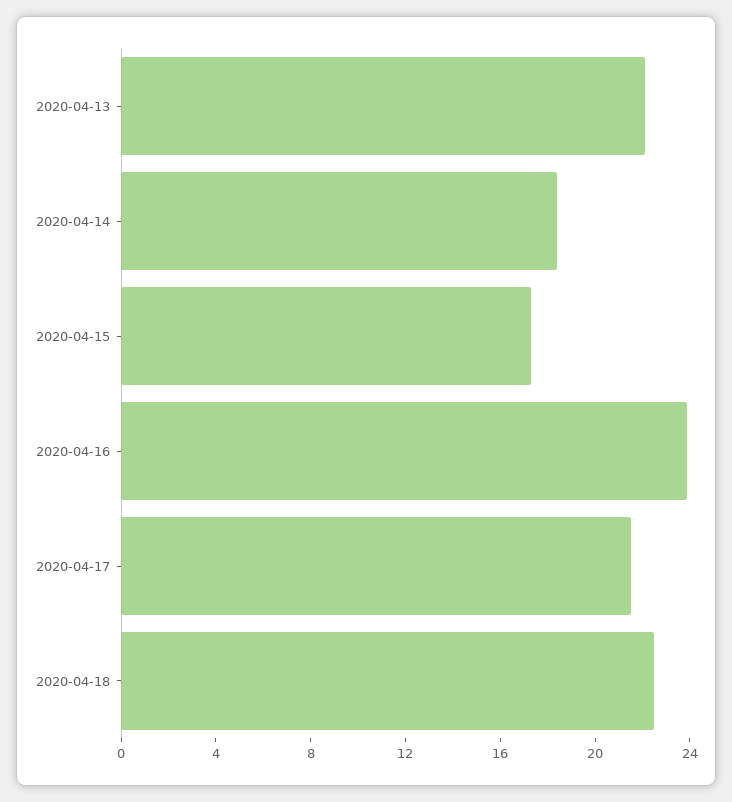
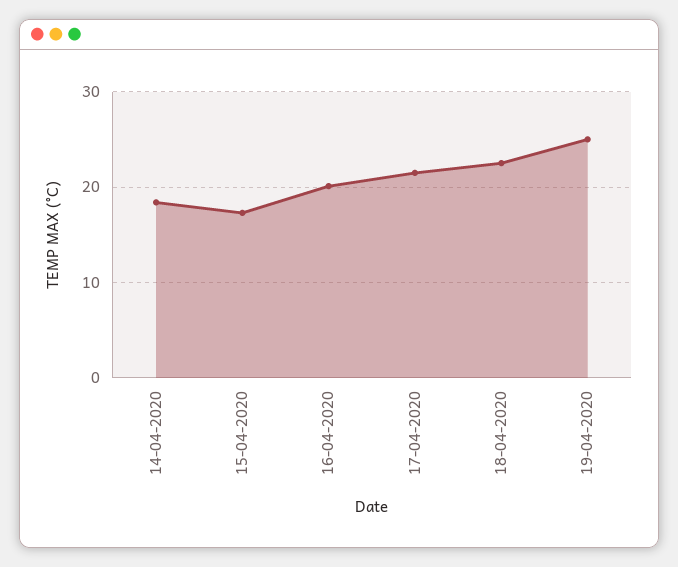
2020-04-13: 22 -> none
2020-04-16: 24 -> 20
19-04-2020: none -> 25

